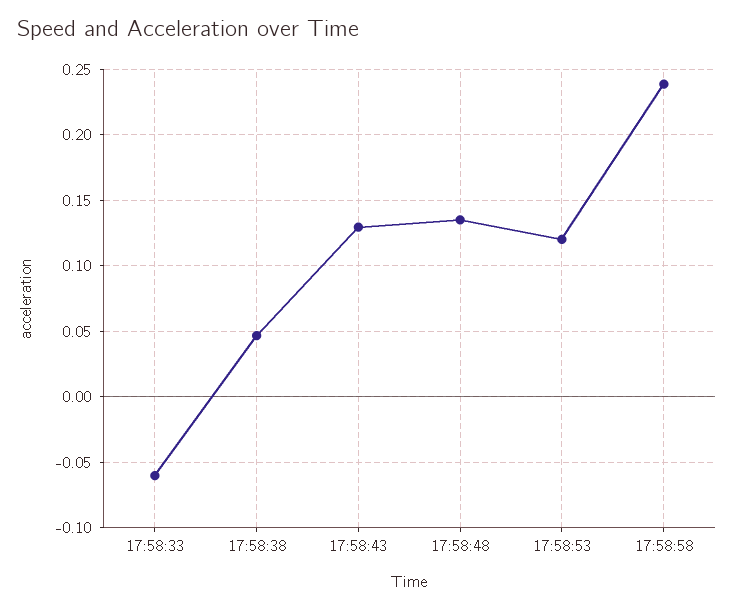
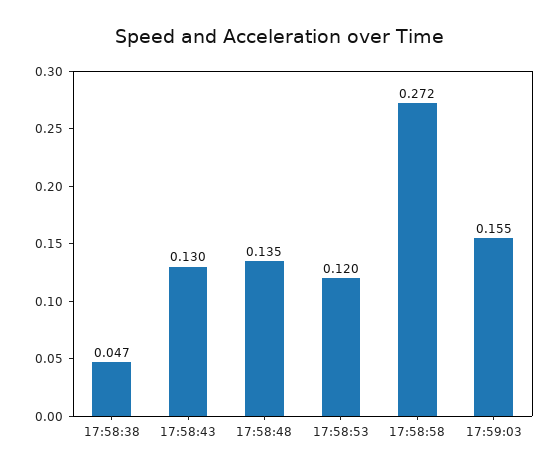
17:58:33: -0.06 -> none
17:58:58: 0.24 -> 0.272
17:59:03: none -> 0.155

